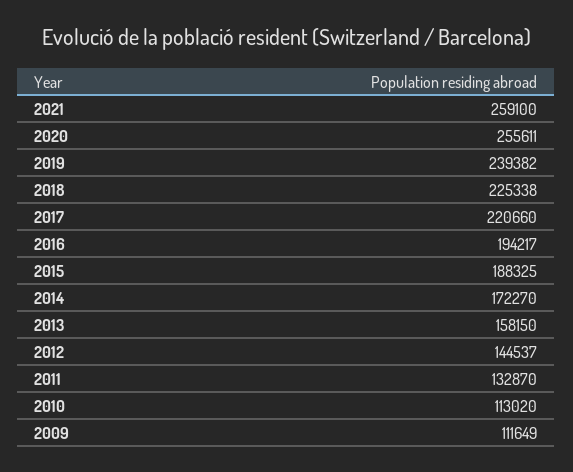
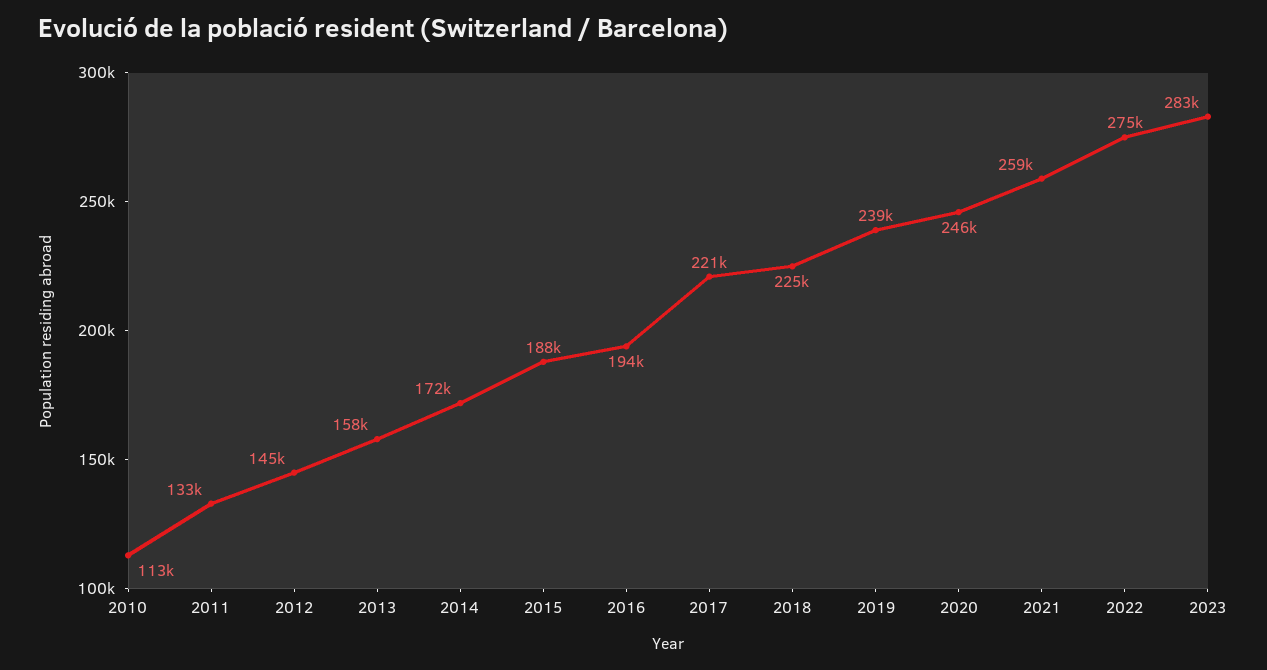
2020: 255611 -> 246000
2009: 111649 -> none
2022: none -> 275000
2023: none -> 283000

